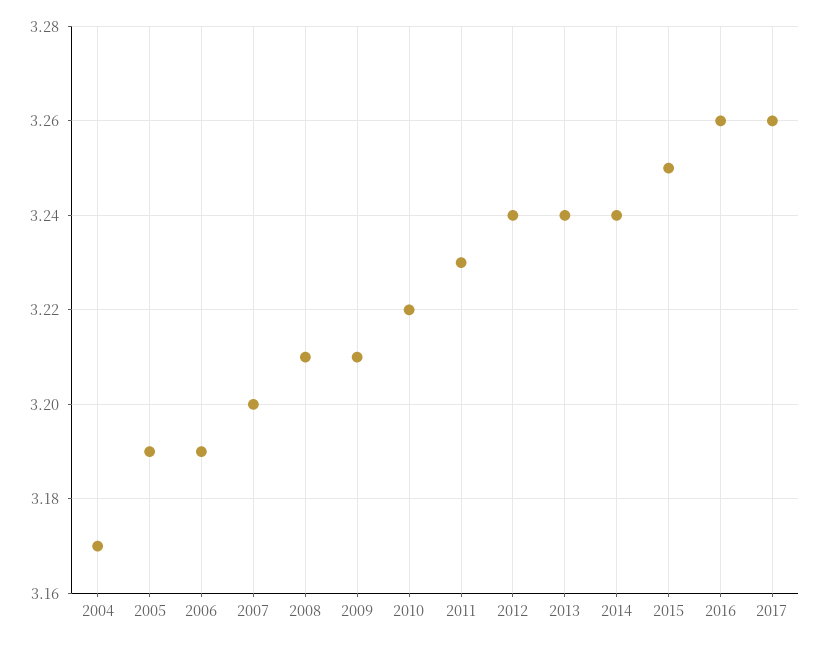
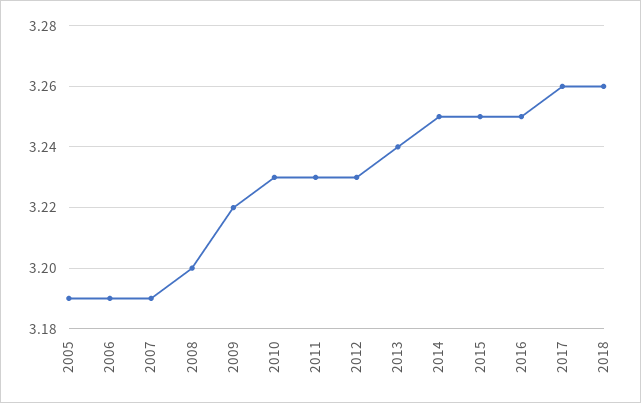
2004: 3.17 -> none
2007: 3.2 -> 3.19
2008: 3.21 -> 3.2
2009: 3.21 -> 3.22
2010: 3.22 -> 3.23
2012: 3.24 -> 3.23
2014: 3.24 -> 3.25
2016: 3.26 -> 3.25
2018: none -> 3.26

